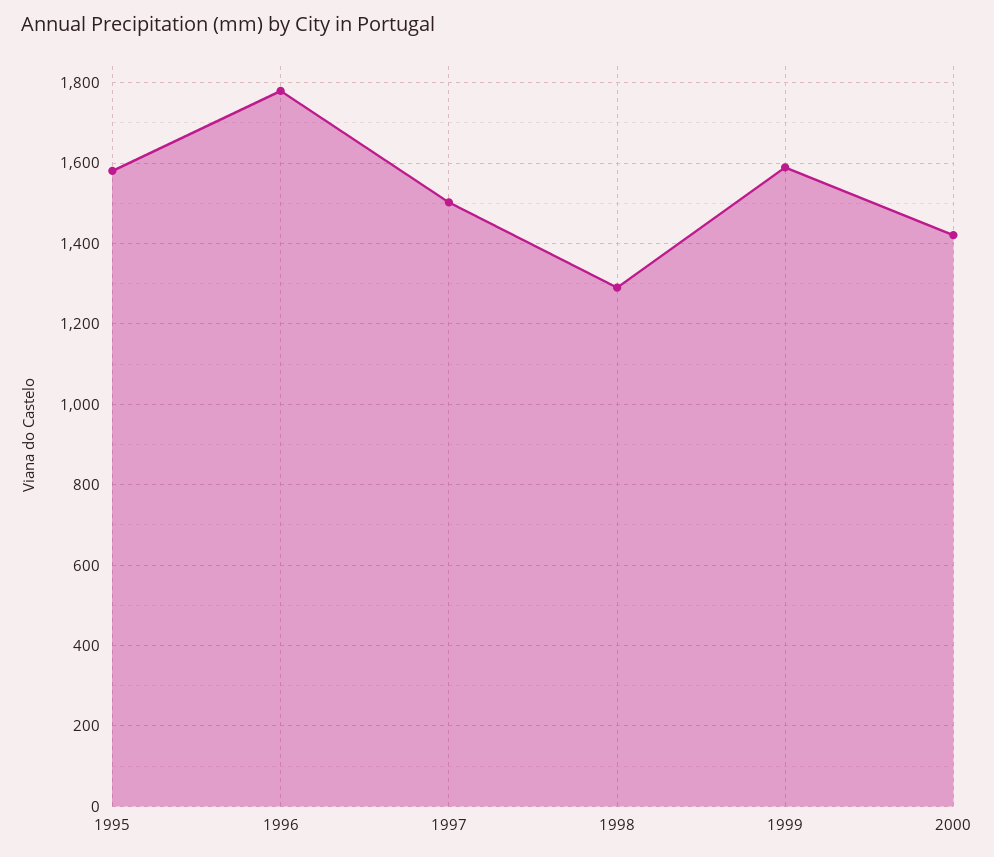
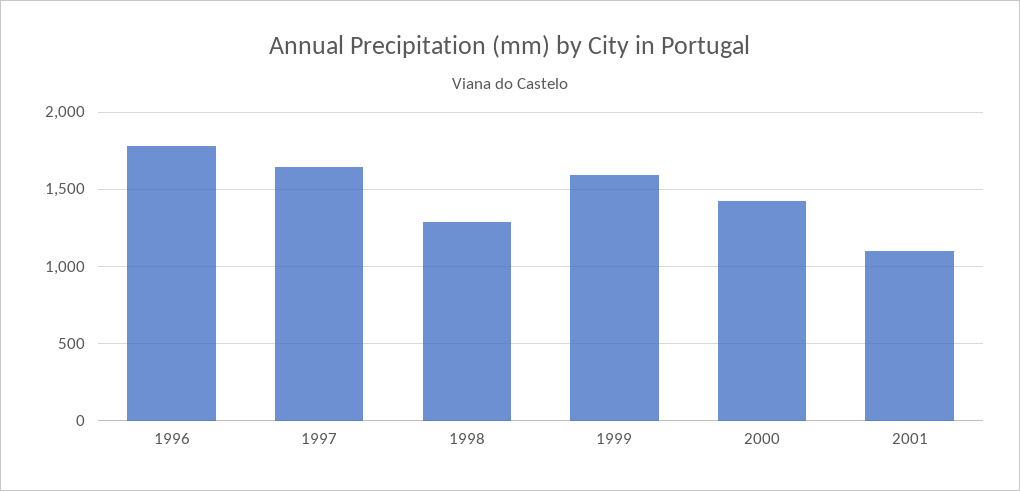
1995: 1580 -> none
1997: 1500 -> 1650
2001: none -> 1100

